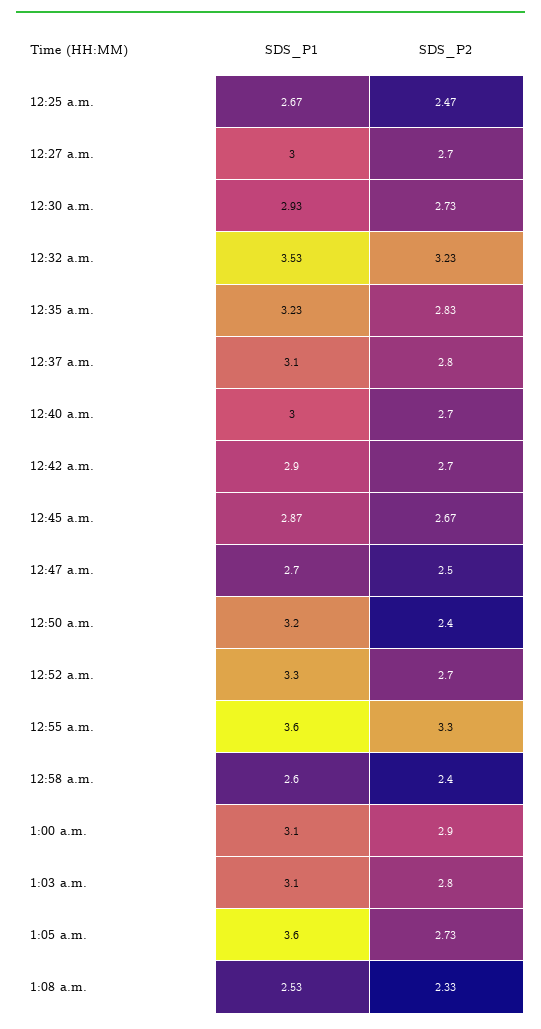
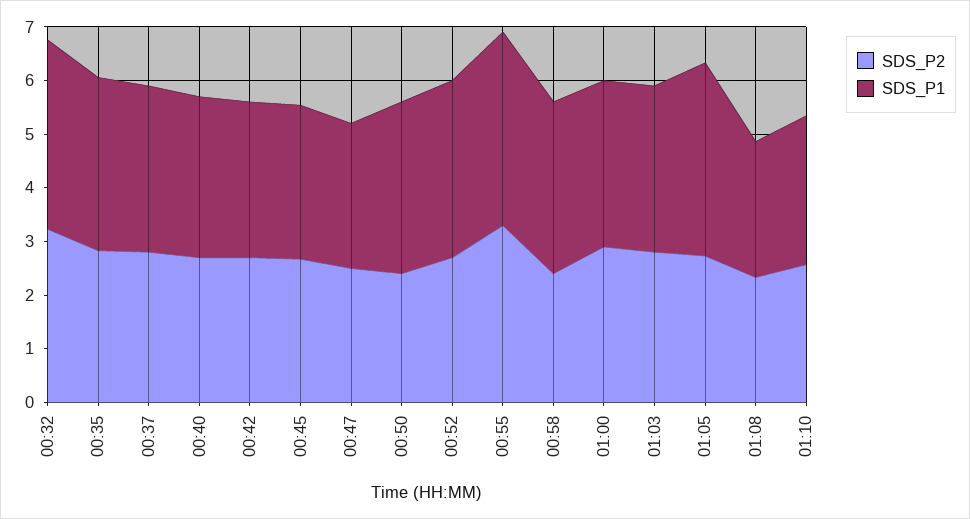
SDS_P1, 12:25 a.m.: 2.67 -> none
SDS_P2, 12:25 a.m.: 2.47 -> none
SDS_P1, 12:27 a.m.: 3 -> none
SDS_P2, 12:27 a.m.: 2.7 -> none
SDS_P1, 12:30 a.m.: 2.93 -> none
SDS_P2, 12:30 a.m.: 2.73 -> none
SDS_P1, 12:58 a.m.: 2.6 -> 3.2
SDS_P2, 01:10: none -> 2.6
SDS_P1, 01:10: none -> 2.8

